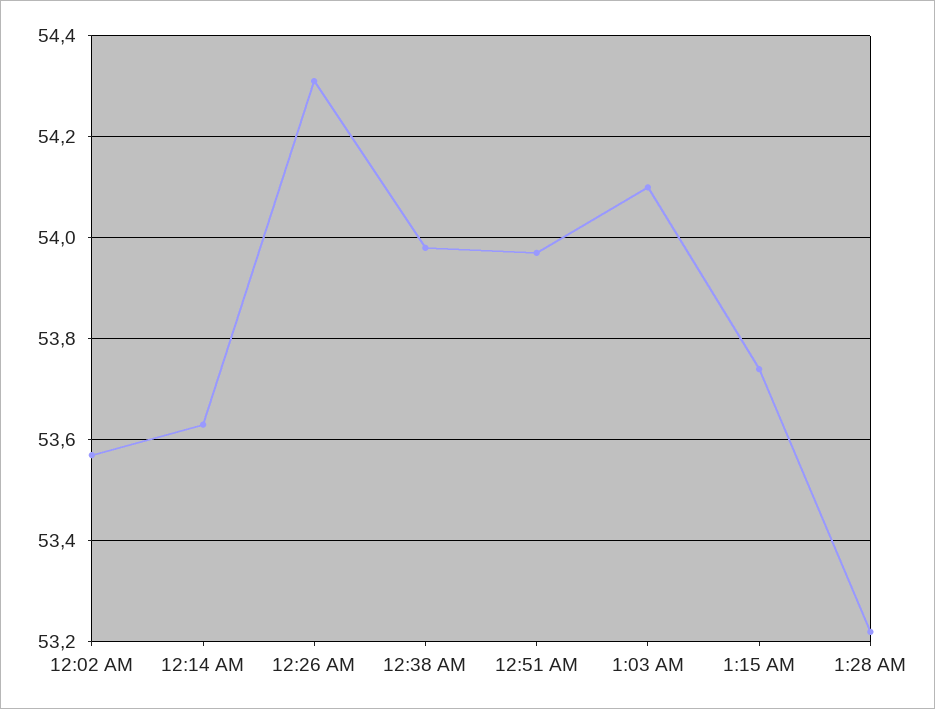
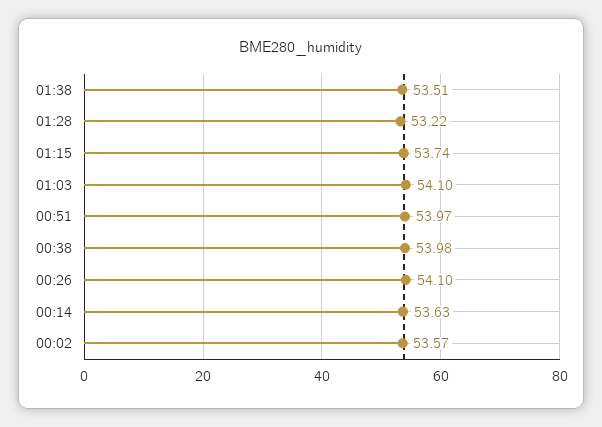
12:26 AM: 54.3 -> 54.1
01:38: none -> 53.51

